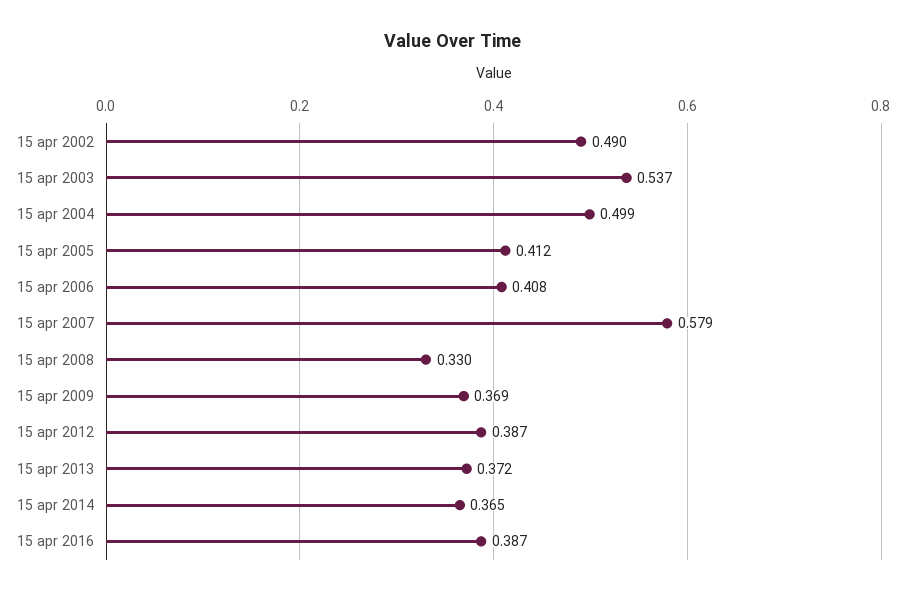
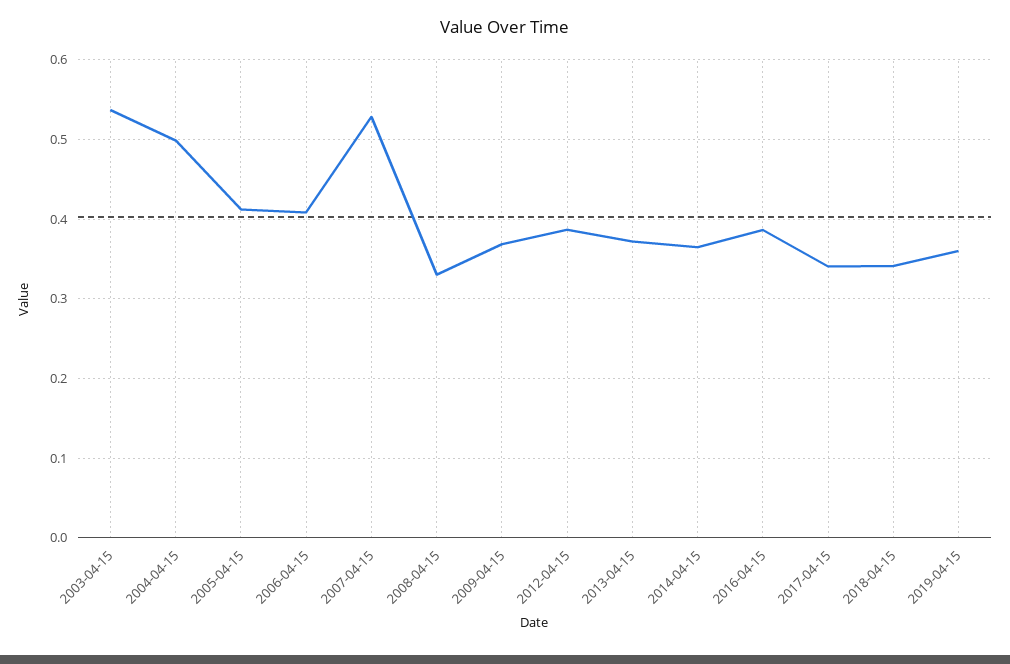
15 apr 2002: 0.49 -> none
15 apr 2007: 0.579 -> 0.53
2017-04-15: none -> 0.34
2018-04-15: none -> 0.34
2019-04-15: none -> 0.36

